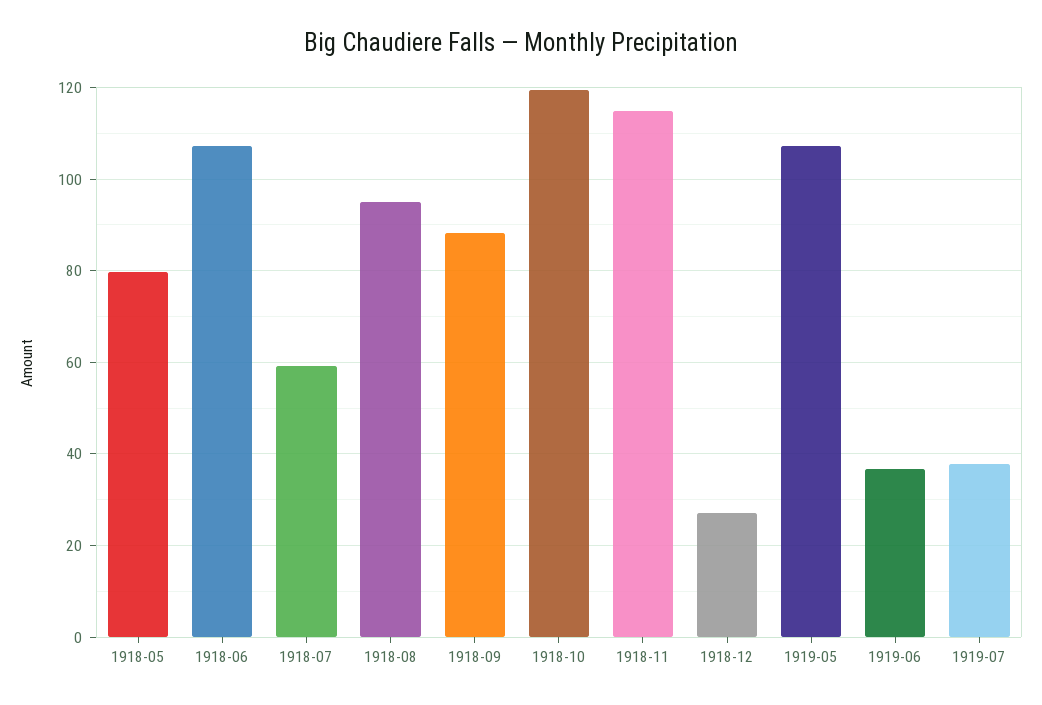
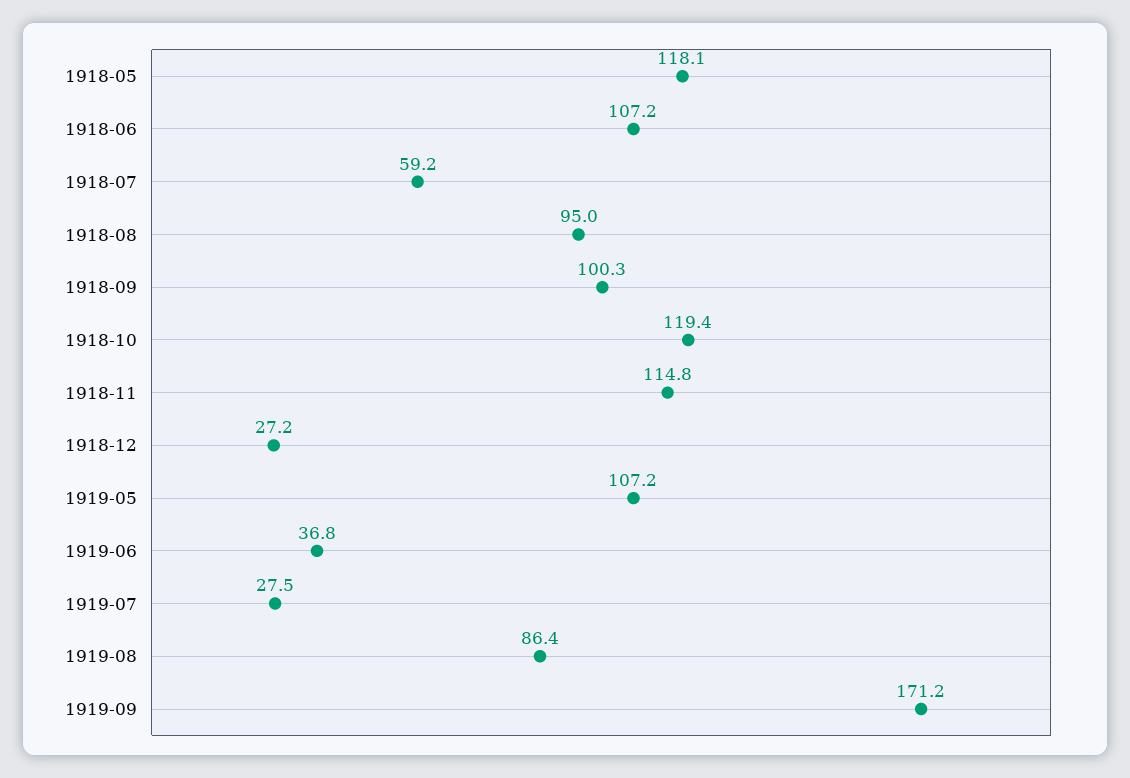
1918-05: 80 -> 118.1
1918-09: 88 -> 100.3
1919-07: 38 -> 27.5
1919-08: none -> 86.4
1919-09: none -> 171.2

